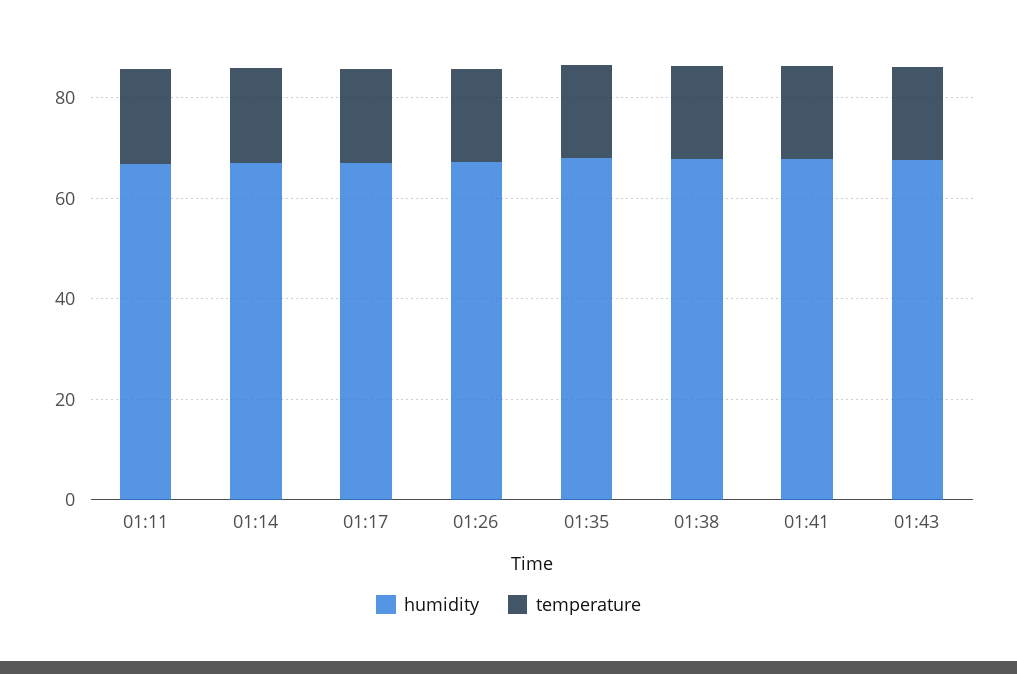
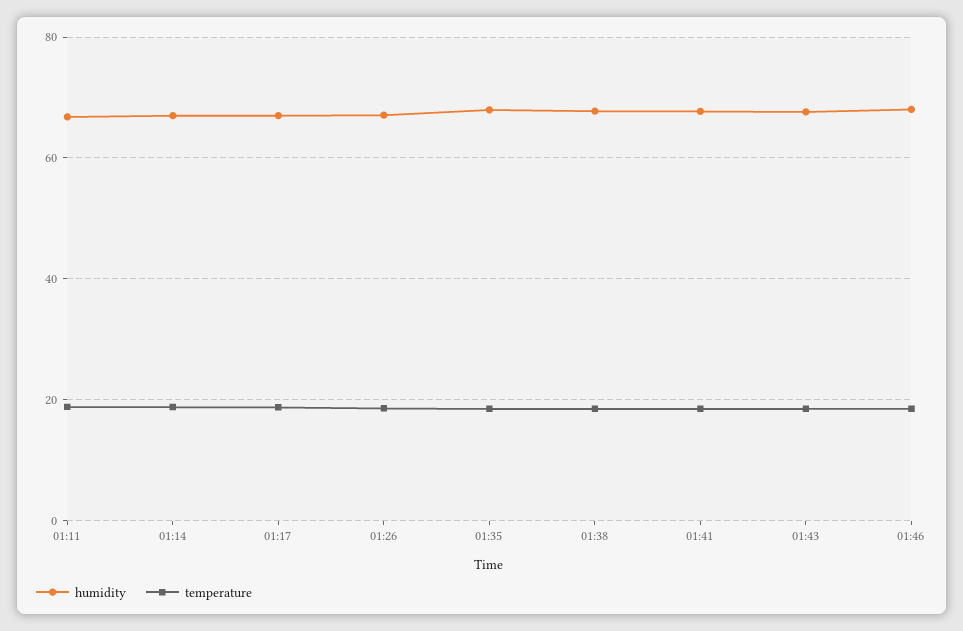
humidity, 01:46: none -> 68
temperature, 01:46: none -> 18

